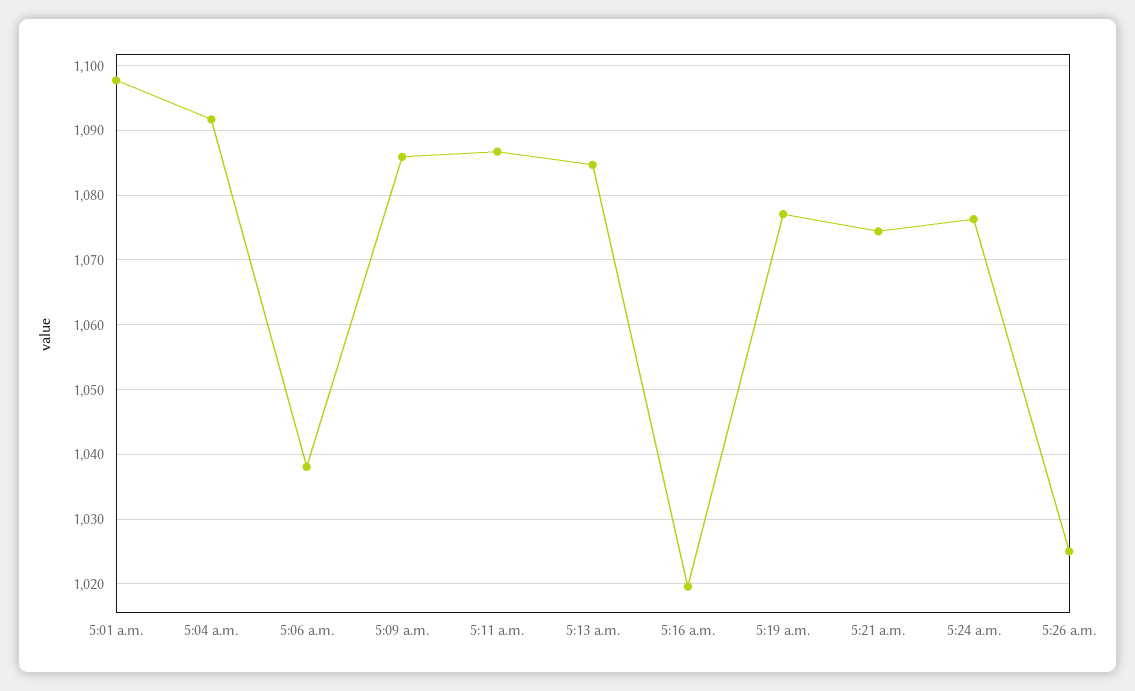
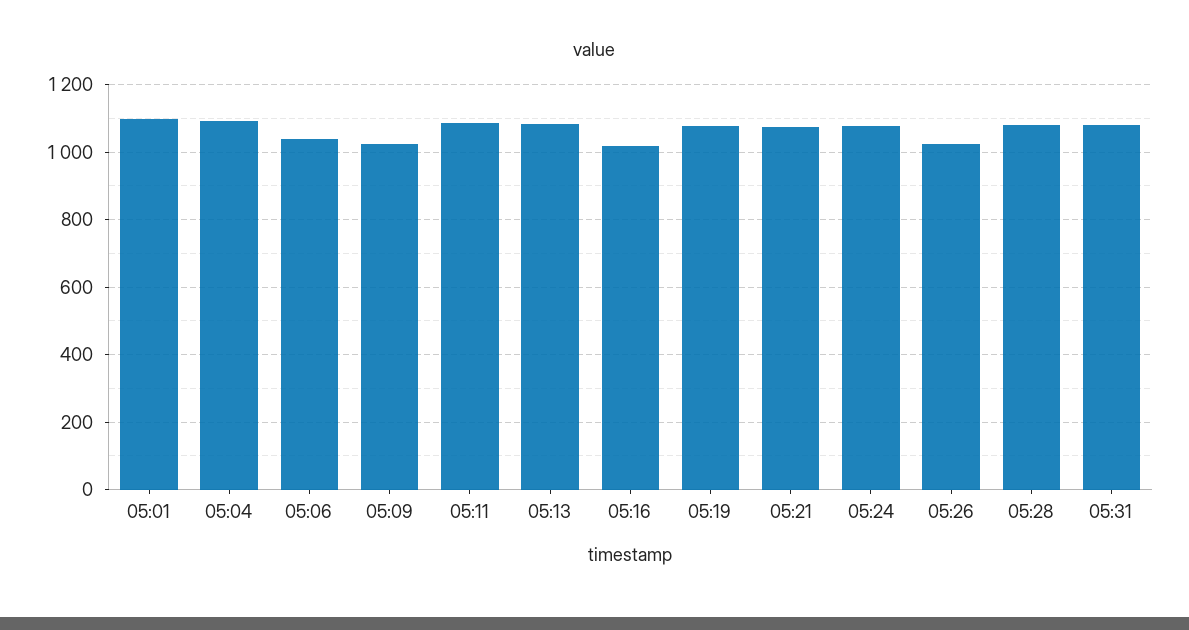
5:09 a.m.: 1086 -> 1020
05:28: none -> 1080
05:31: none -> 1080

